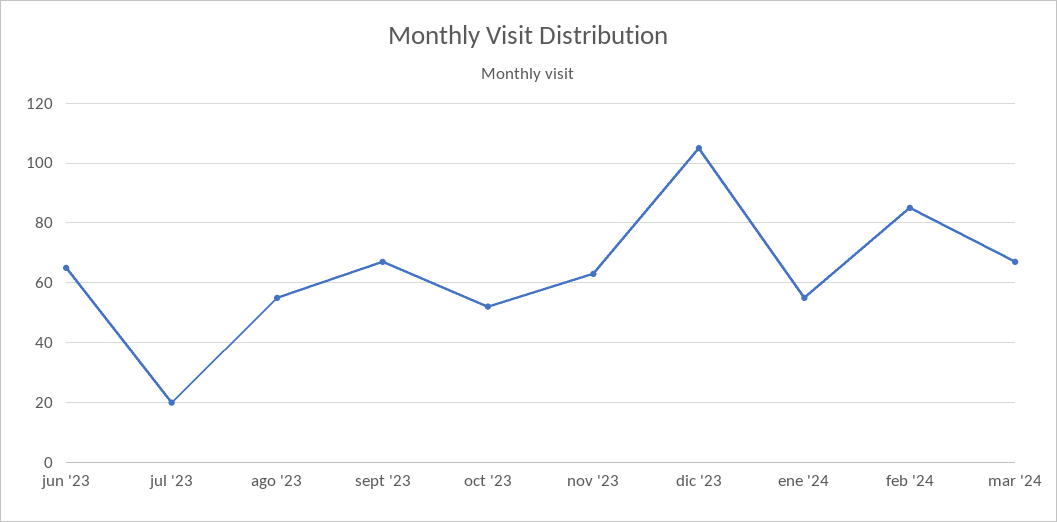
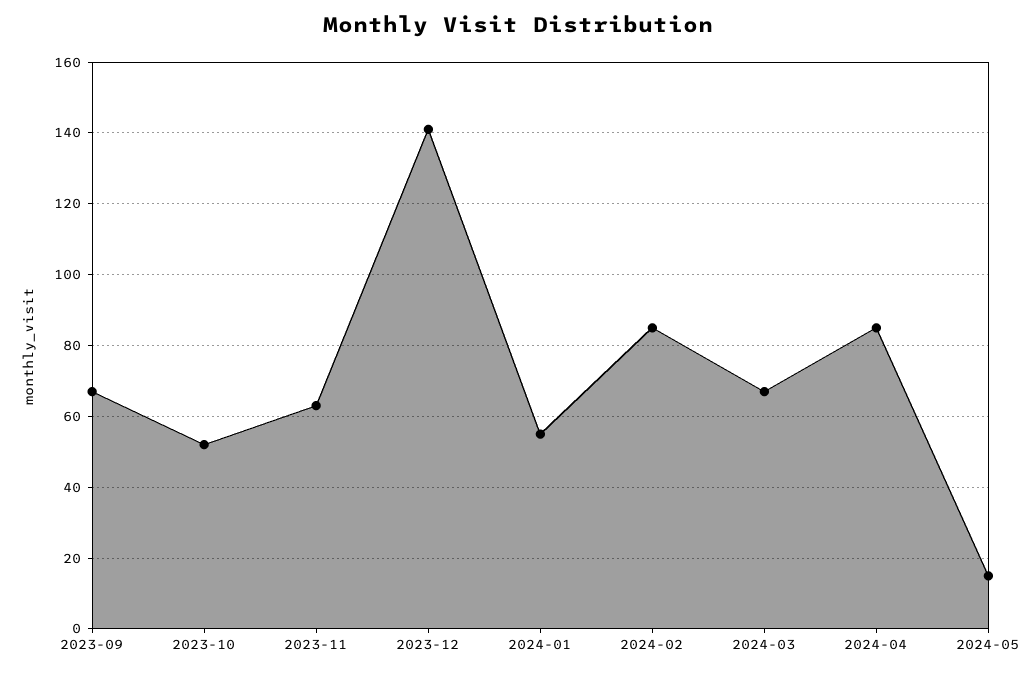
jun '23: 65 -> none
jul '23: 20 -> none
ago '23: 55 -> none
dic '23: 105 -> 140
2024-04: none -> 85
2024-05: none -> 15

